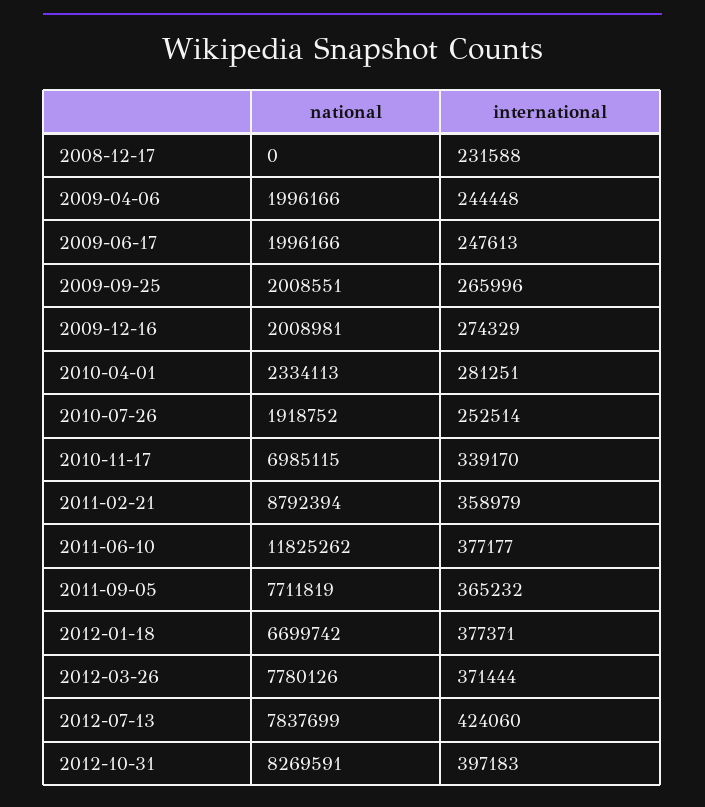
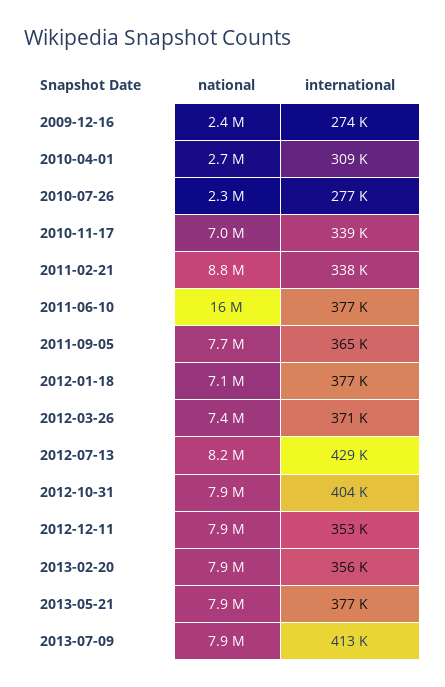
national, 2008-12-17: 0 -> none
international, 2008-12-17: 231588 -> none
national, 2009-04-06: 1996166 -> none
international, 2009-04-06: 244448 -> none
national, 2009-06-17: 1996166 -> none
international, 2009-06-17: 247613 -> none
national, 2009-09-25: 2008551 -> none
international, 2009-09-25: 265996 -> none
national, 2009-12-16: 2008981 -> 2400000
national, 2010-04-01: 2334113 -> 2700000
international, 2010-04-01: 281251 -> 309000
national, 2010-07-26: 1918752 -> 2300000
international, 2010-07-26: 252514 -> 277000
international, 2011-02-21: 358979 -> 338000
national, 2011-06-10: 11825262 -> 16000000
national, 2012-01-18: 6699742 -> 7100000
national, 2012-03-26: 7780126 -> 7400000
national, 2012-07-13: 7837699 -> 8200000
international, 2012-07-13: 424060 -> 429000
national, 2012-10-31: 8269591 -> 7900000
international, 2012-10-31: 397183 -> 404000
national, 2012-12-11: none -> 7900000
international, 2012-12-11: none -> 353000
national, 2013-02-20: none -> 7900000
international, 2013-02-20: none -> 356000
national, 2013-05-21: none -> 7900000
international, 2013-05-21: none -> 377000
national, 2013-07-09: none -> 7900000
international, 2013-07-09: none -> 413000

